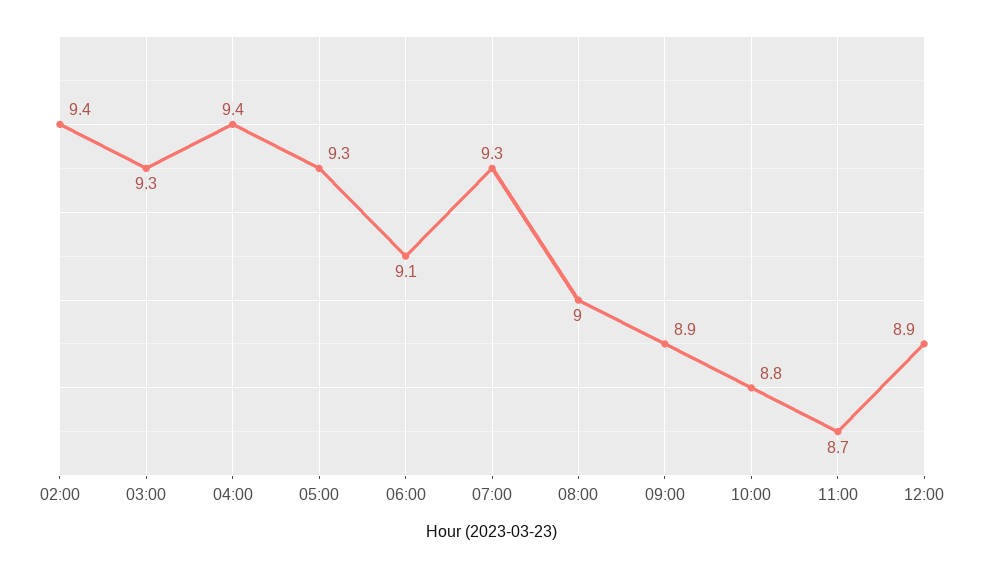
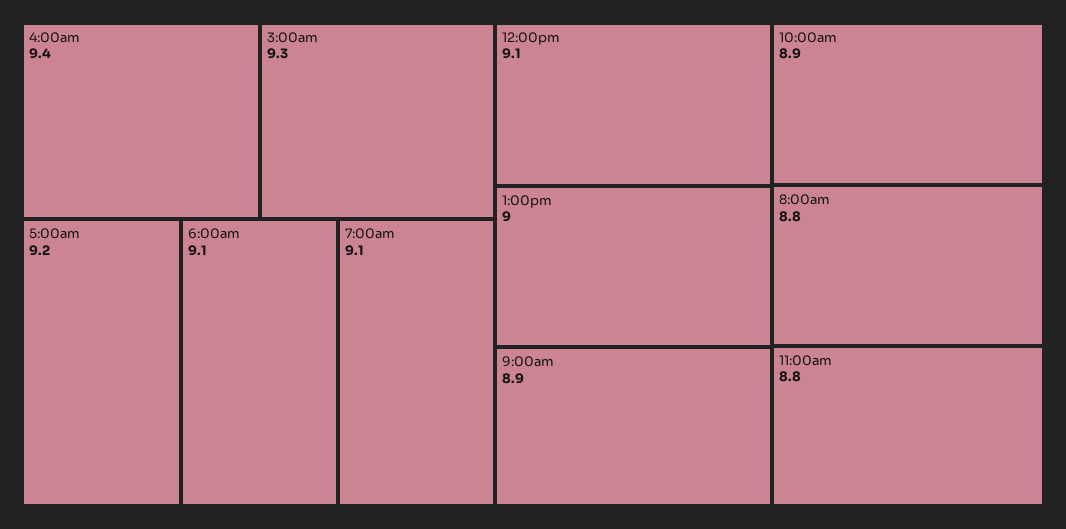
02:00: 9.4 -> none
05:00: 9.3 -> 9.2
07:00: 9.3 -> 9.1
08:00: 9 -> 8.8
10:00: 8.8 -> 8.9
11:00: 8.7 -> 8.8
12:00: 8.9 -> 9.1
1:00pm: none -> 9

